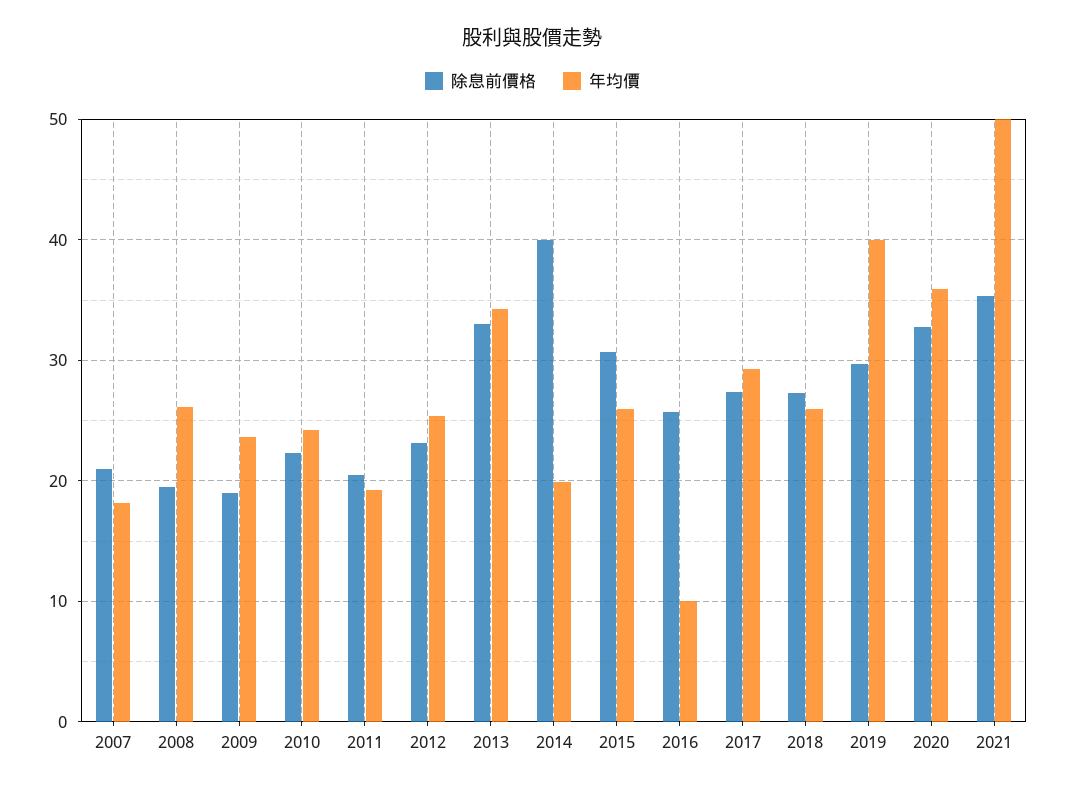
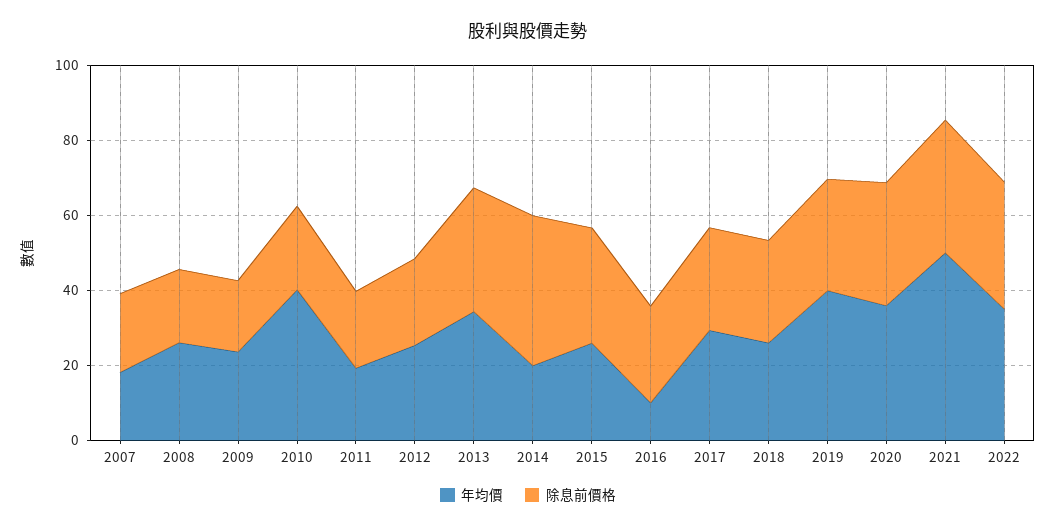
年均價, 2010: 24 -> 40
年均價, 2022: none -> 35
除息前價格, 2022: none -> 35

